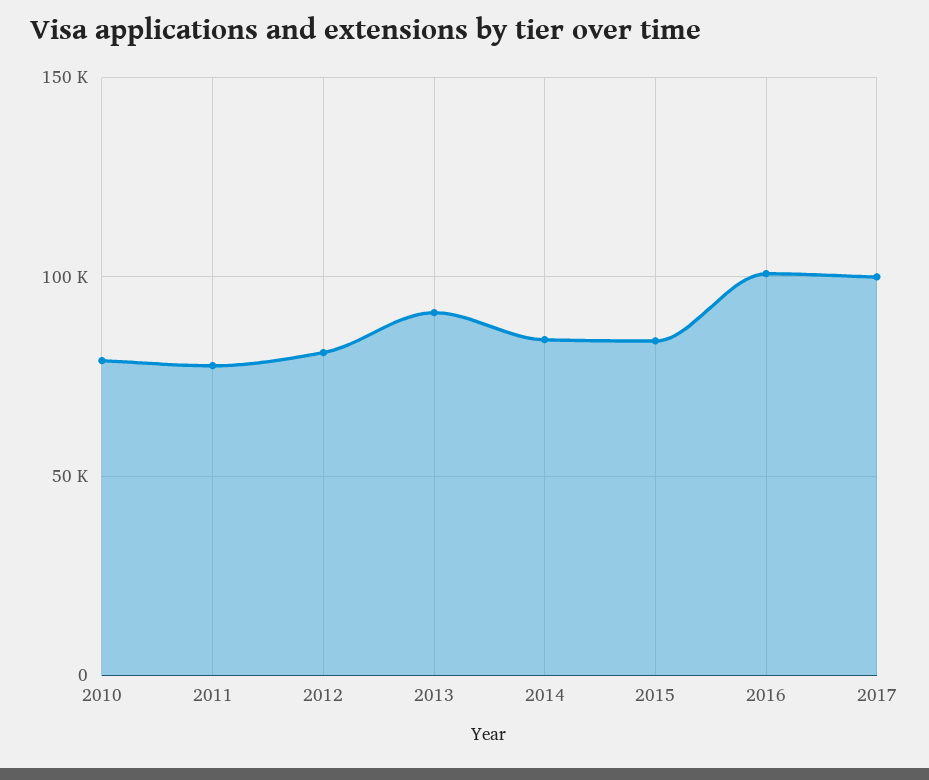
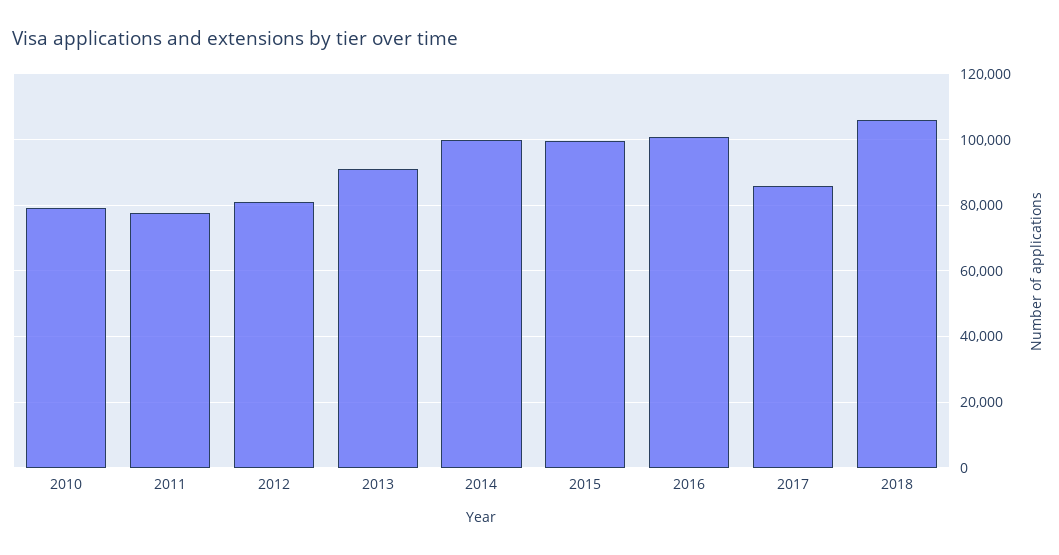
2014: 85000 -> 100000
2015: 85000 -> 100000
2017: 100000 -> 86000
2018: none -> 106000

